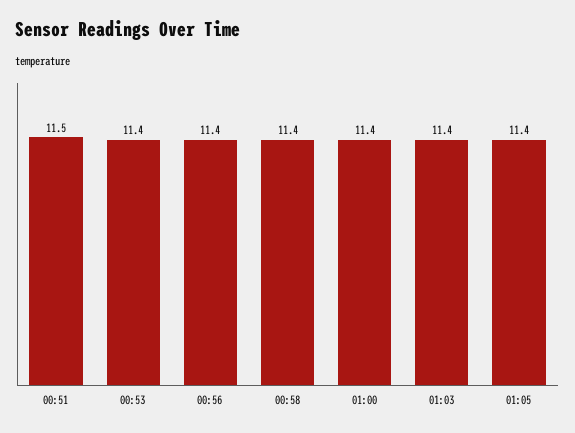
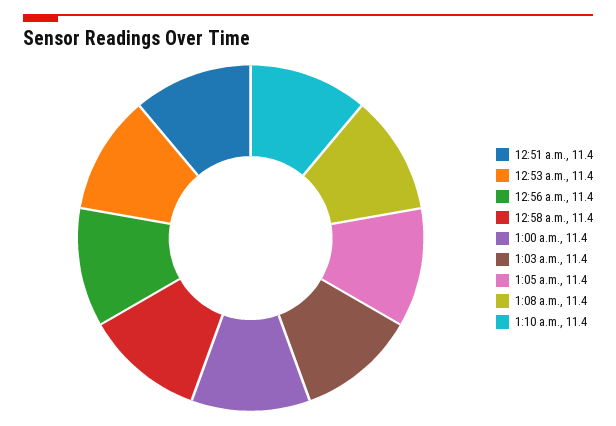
00:51: 11.5 -> 11.4
1:08 a.m.: none -> 11.4
1:10 a.m.: none -> 11.4

